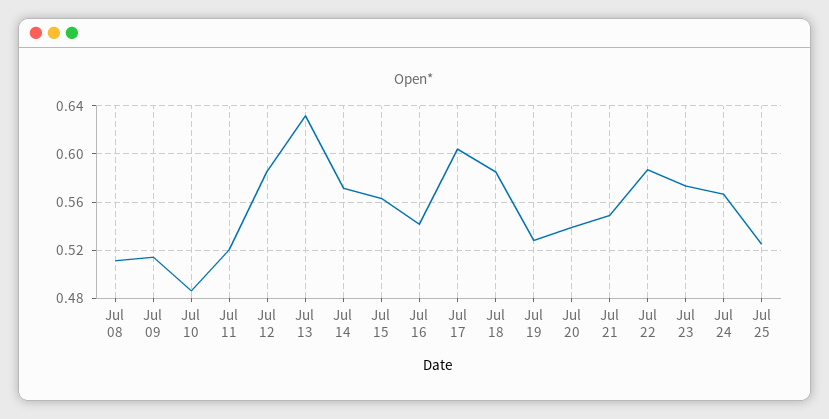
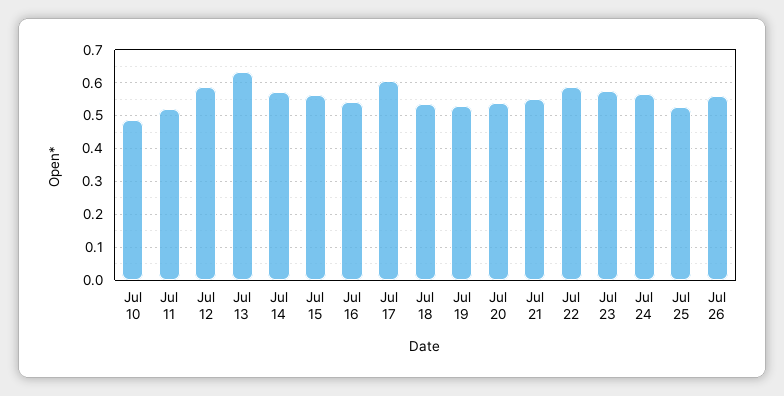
Jul 08: 0.51 -> none
Jul 09: 0.515 -> none
Jul 18: 0.585 -> 0.54
Jul 26: none -> 0.56

